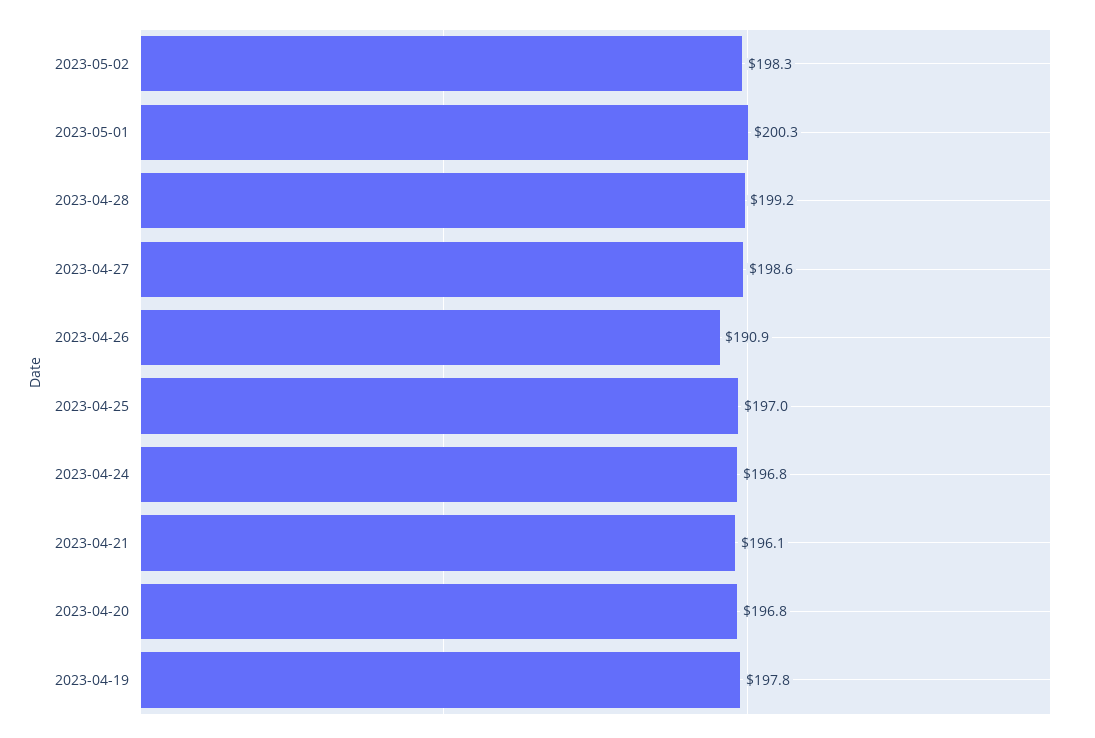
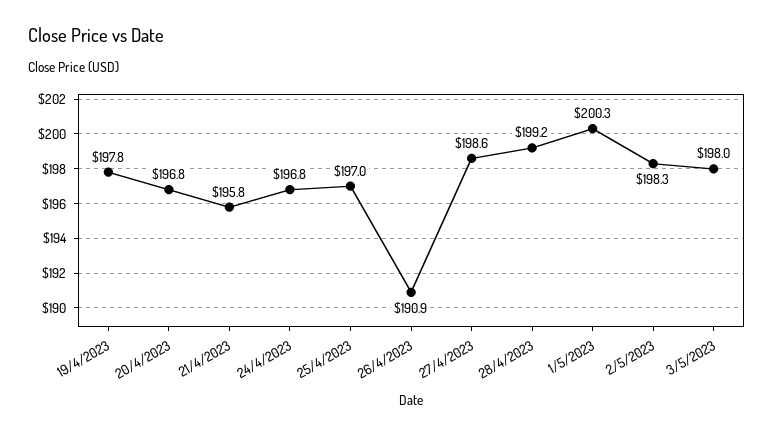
2023-04-21: 196.1 -> 195.8
3/5/2023: none -> 198

